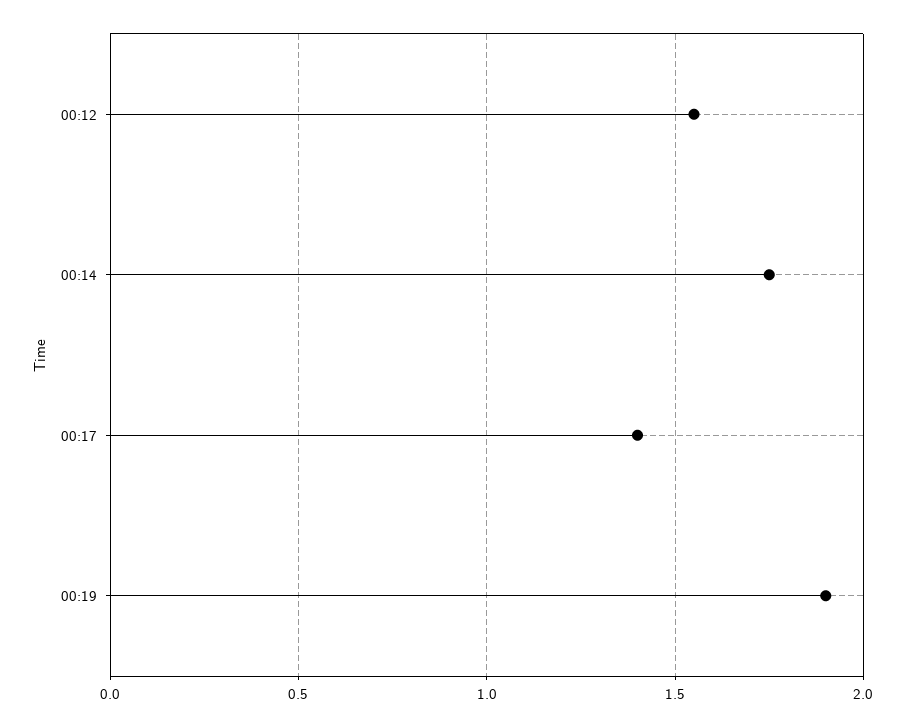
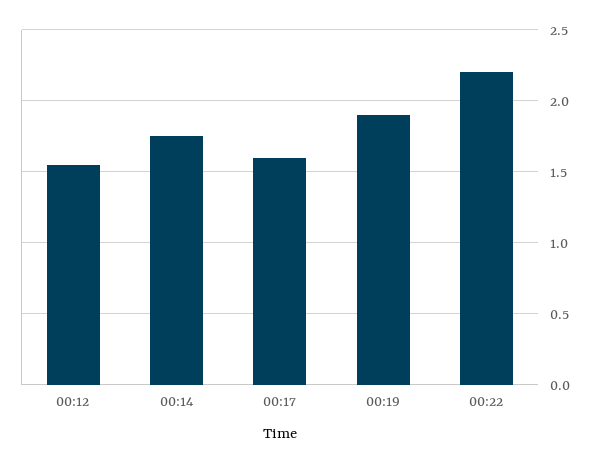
00:17: 1.4 -> 1.6
00:22: none -> 2.2

